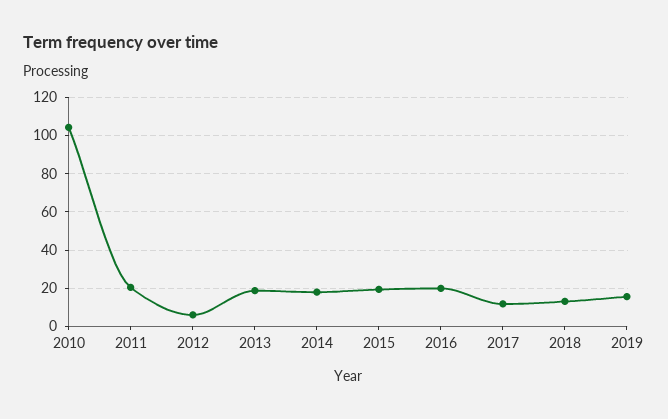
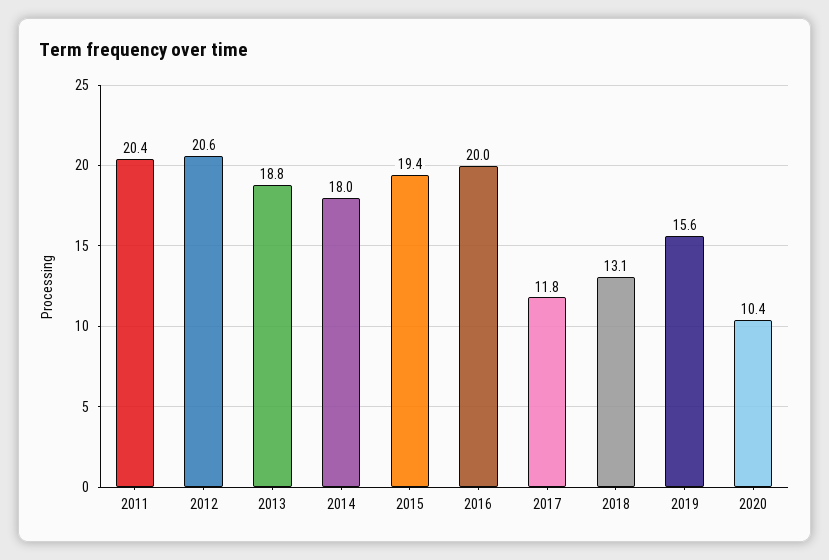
2010: 105 -> none
2012: 5 -> 20.6
2020: none -> 10.4

